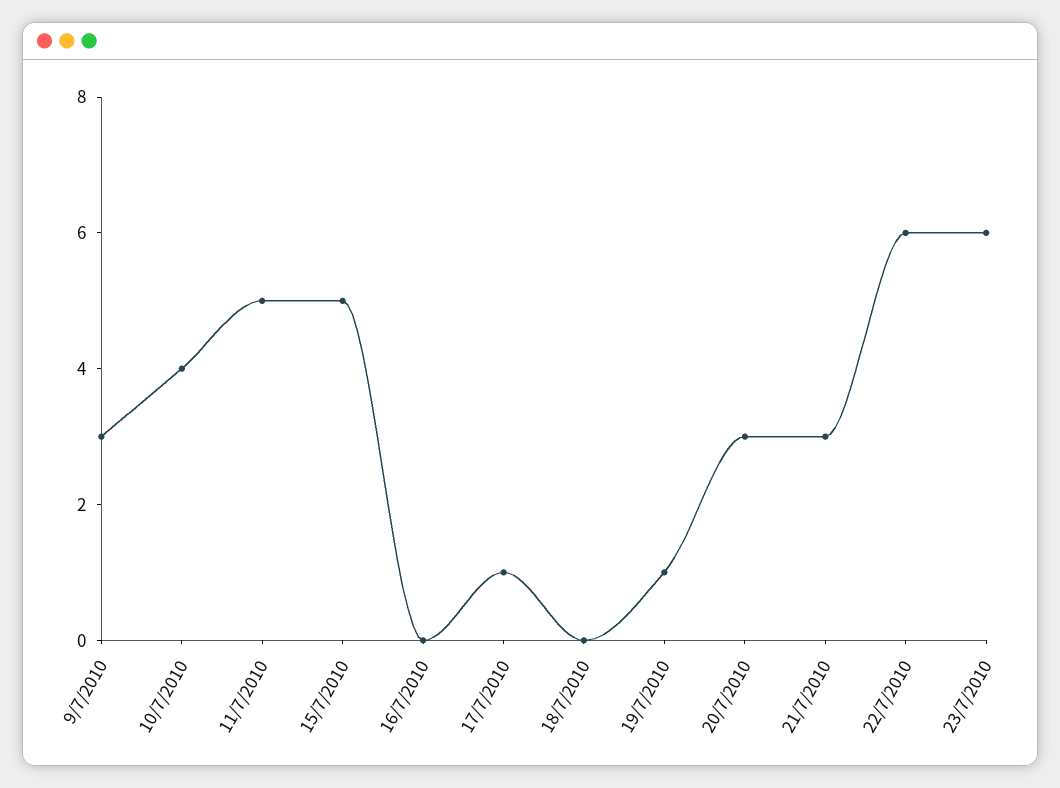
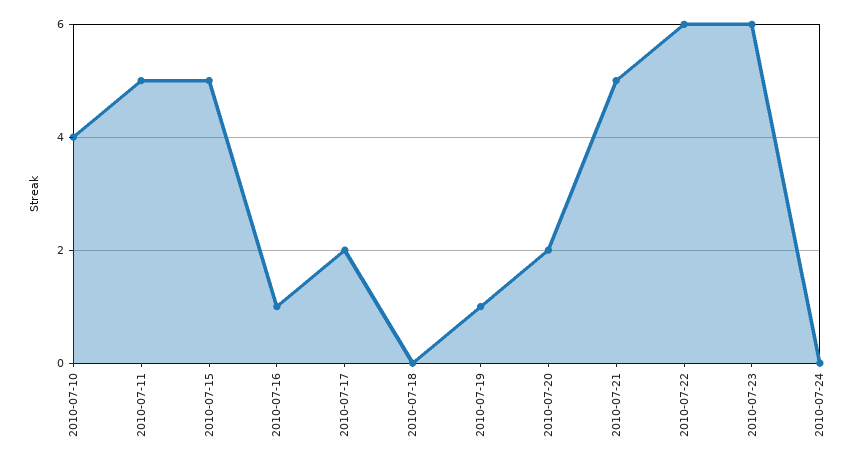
9/7/2010: 3 -> none
16/7/2010: 0 -> 1
17/7/2010: 1 -> 2
20/7/2010: 3 -> 2
21/7/2010: 3 -> 5
2010-07-24: none -> 0

